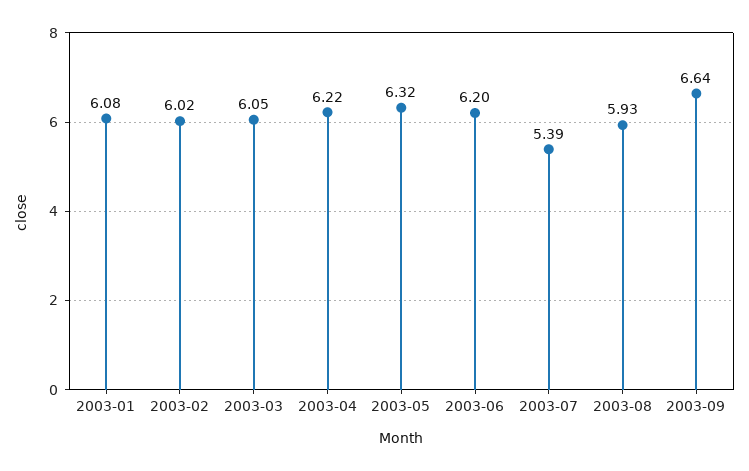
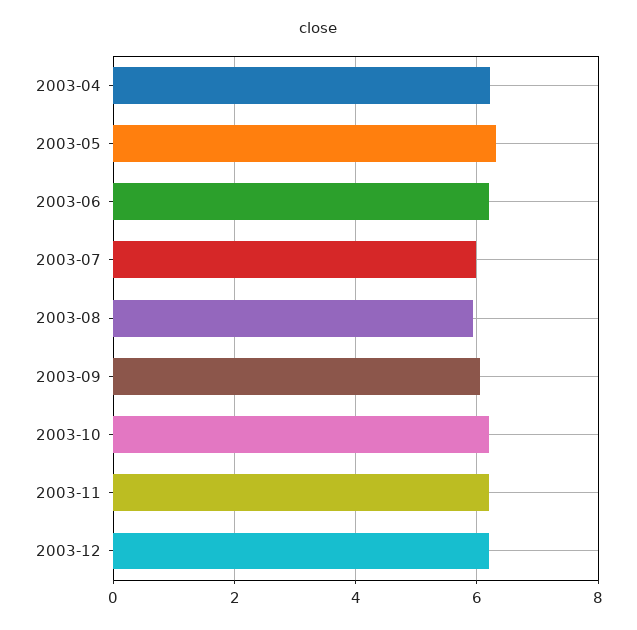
2003-01: 6.08 -> none
2003-02: 6.02 -> none
2003-03: 6.05 -> none
2003-07: 5.39 -> 6
2003-09: 6.64 -> 6
2003-10: none -> 6.2
2003-11: none -> 6.2
2003-12: none -> 6.2

